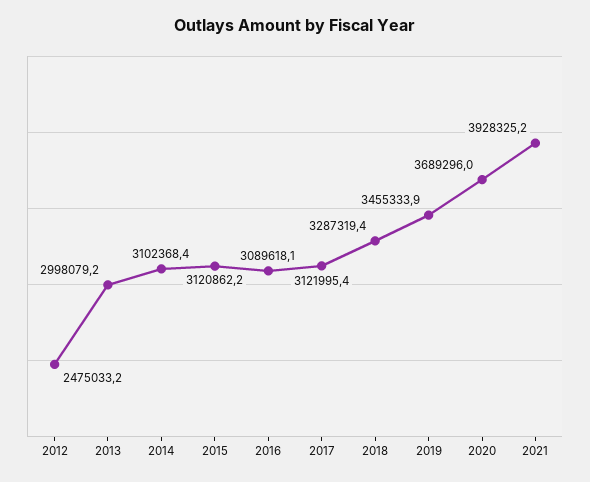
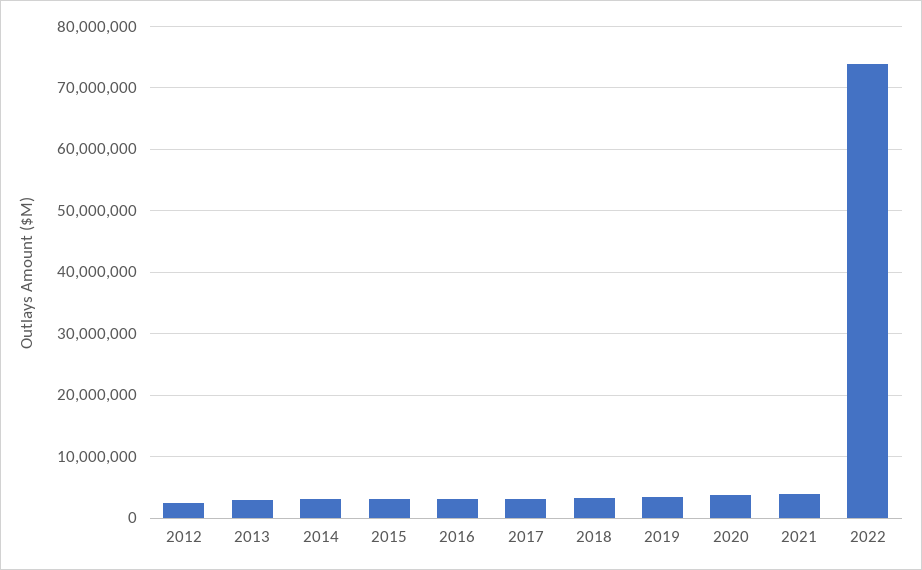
2022: none -> 74000000

